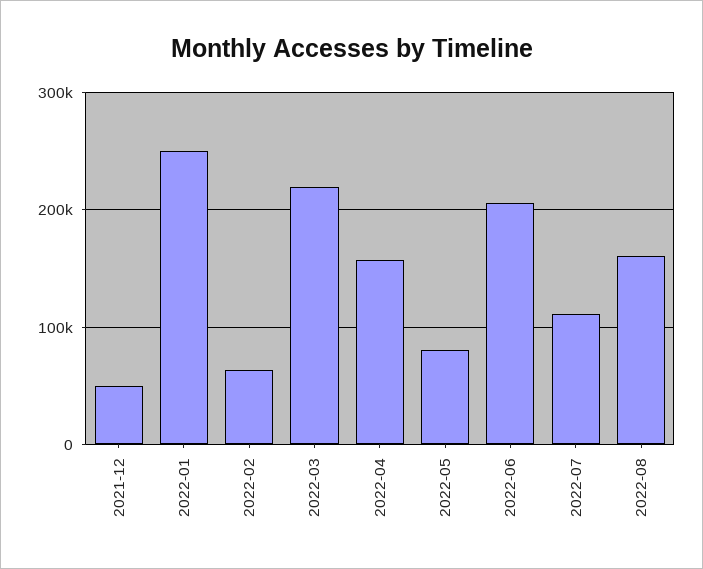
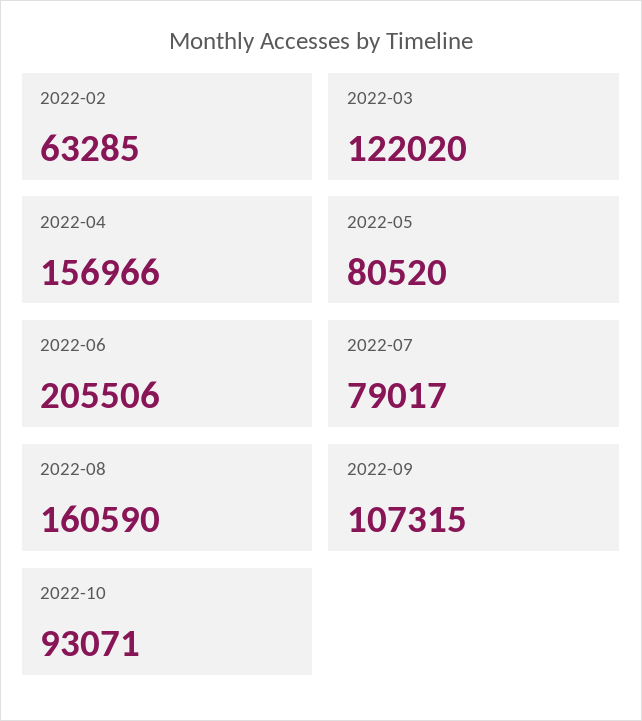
2021-12: 50000 -> none
2022-01: 250000 -> none
2022-03: 220000 -> 122020
2022-07: 110000 -> 79017
2022-09: none -> 107315
2022-10: none -> 93071

